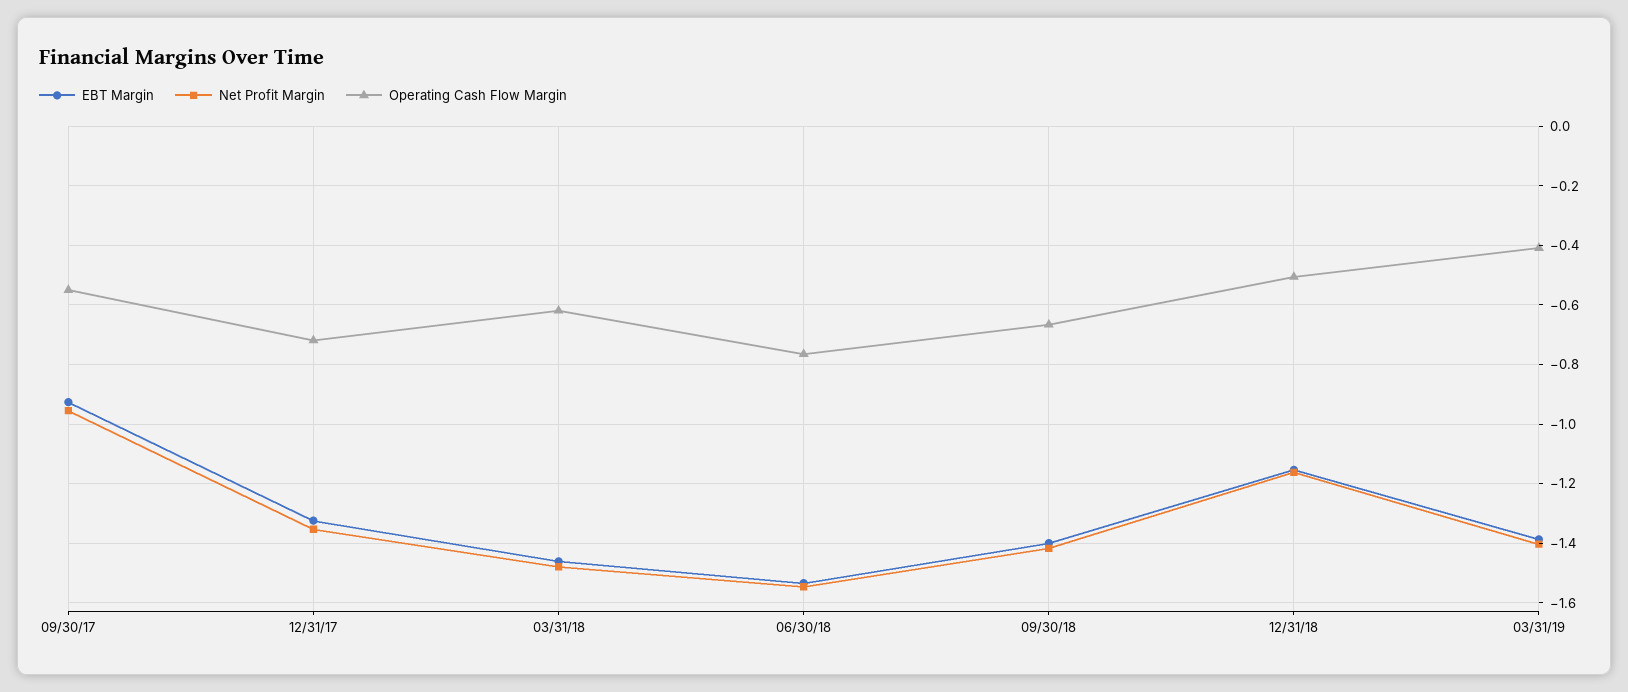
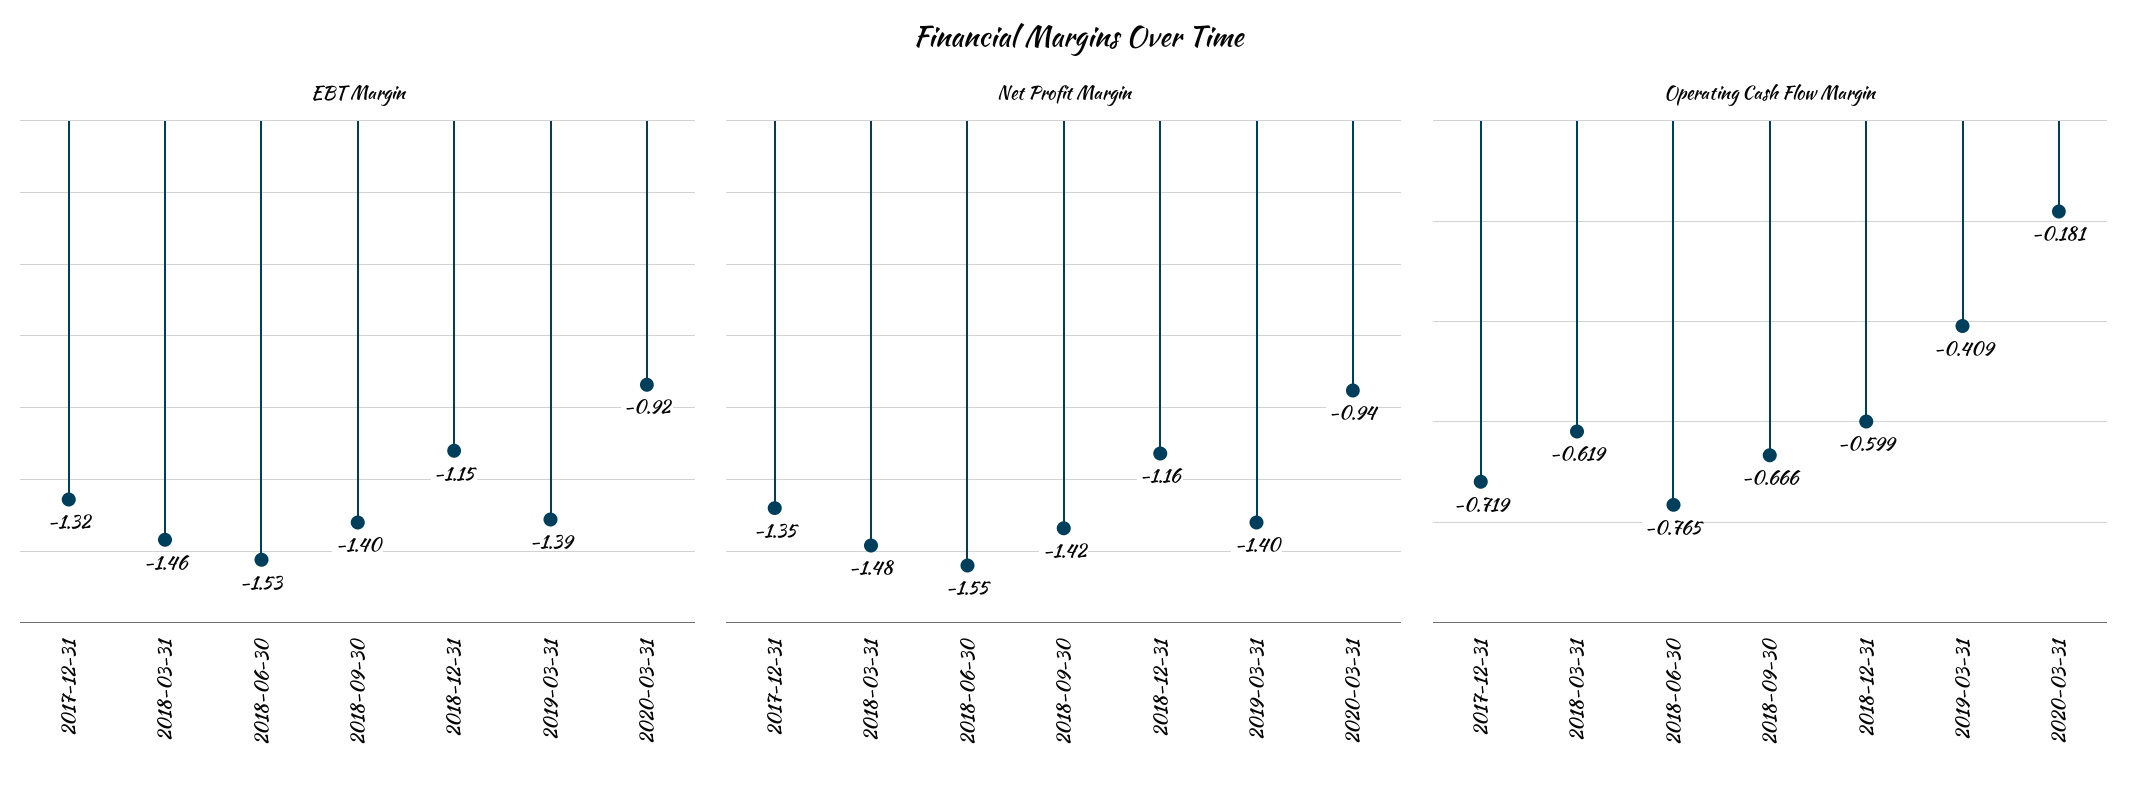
EBT Margin, 09/30/17: -0.925 -> none
Net Profit Margin, 09/30/17: -0.95 -> none
Operating Cash Flow Margin, 09/30/17: -0.55 -> none
Operating Cash Flow Margin, 12/31/18: -0.5 -> -0.599
EBT Margin, 2020-03-31: none -> -0.92
Net Profit Margin, 2020-03-31: none -> -0.94
Operating Cash Flow Margin, 2020-03-31: none -> -0.181

